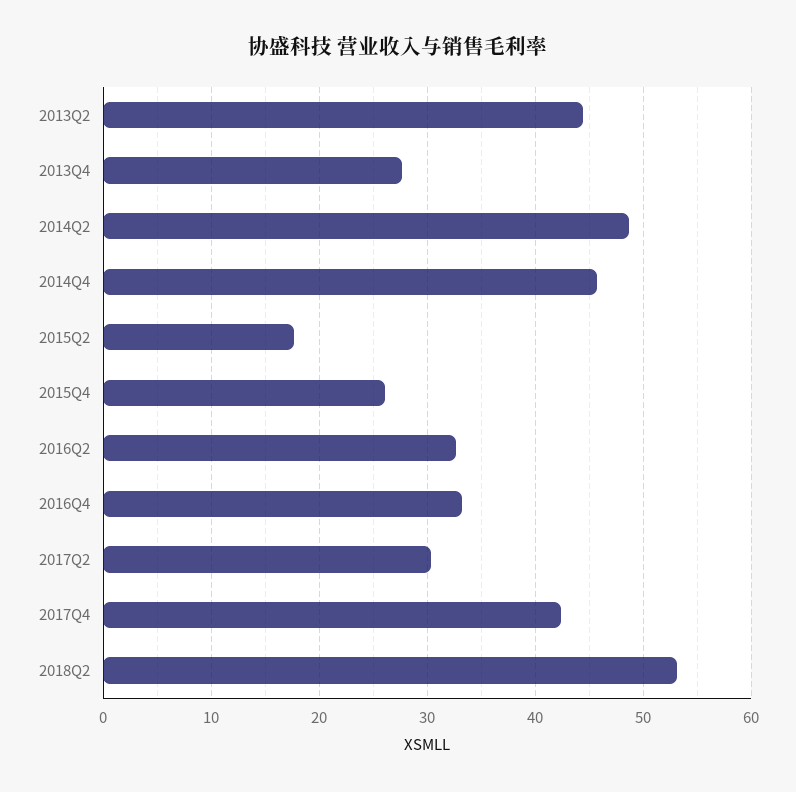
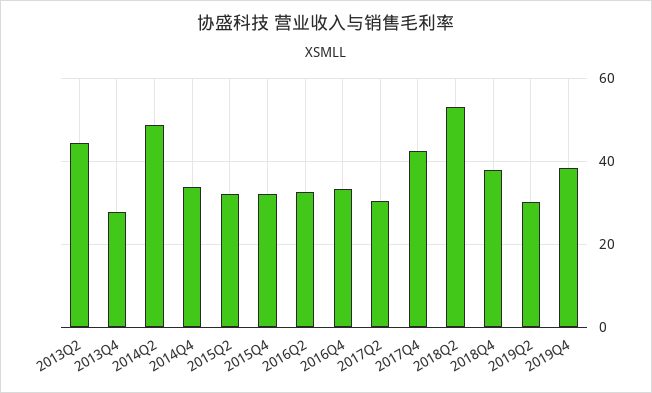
2014Q4: 46 -> 34
2015Q2: 18 -> 32
2015Q4: 26 -> 32
2018Q4: none -> 38
2019Q2: none -> 30
2019Q4: none -> 38

